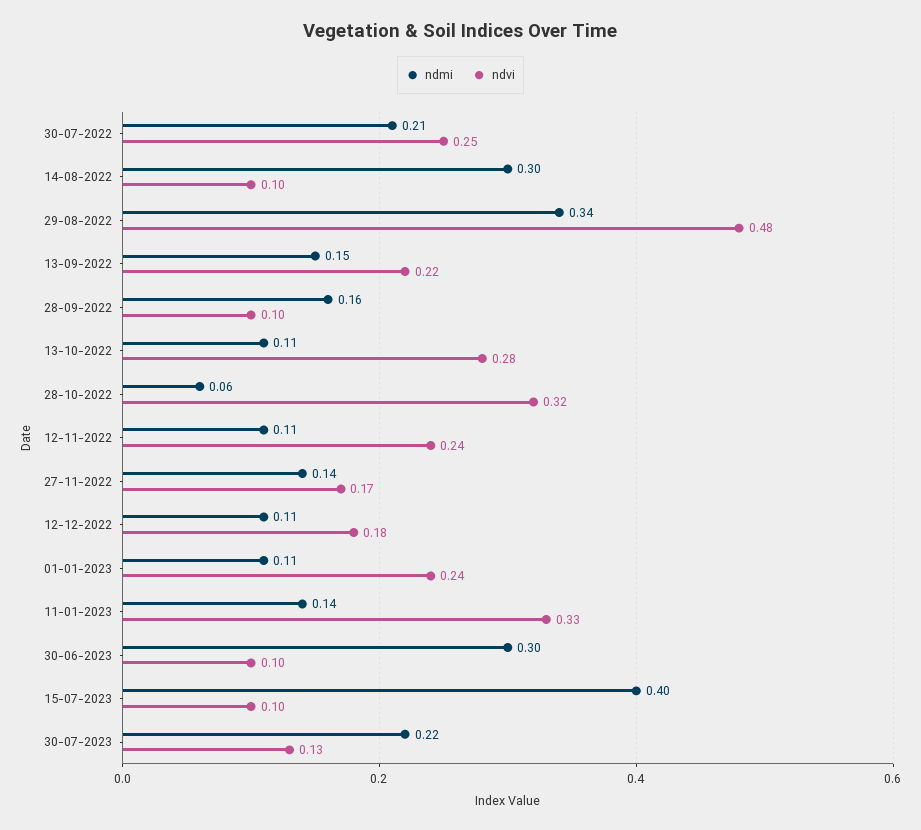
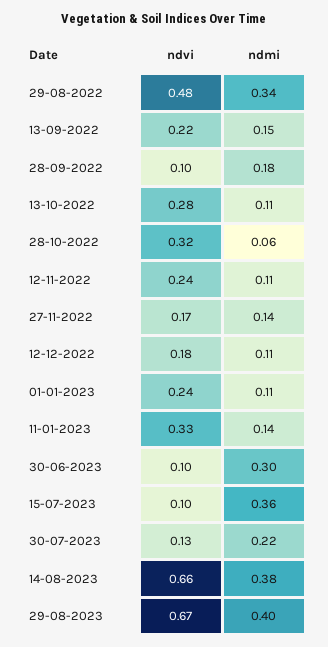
ndmi, 30-07-2022: 0.21 -> none
ndvi, 30-07-2022: 0.25 -> none
ndmi, 14-08-2022: 0.3 -> none
ndvi, 14-08-2022: 0.1 -> none
ndmi, 28-09-2022: 0.16 -> 0.18
ndmi, 15-07-2023: 0.4 -> 0.36
ndvi, 14-08-2023: none -> 0.66
ndmi, 14-08-2023: none -> 0.38
ndvi, 29-08-2023: none -> 0.67
ndmi, 29-08-2023: none -> 0.4

